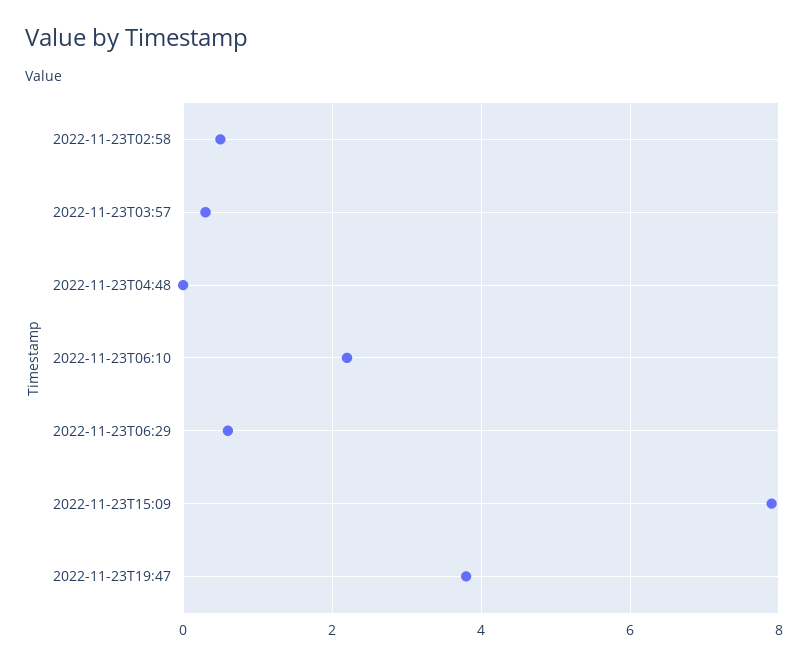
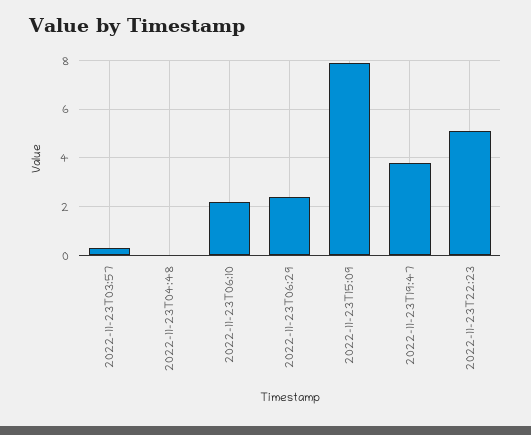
2022-11-23T02:58: 0.5 -> none
2022-11-23T06:29: 0.5 -> 2.5
2022-11-23T22:23: none -> 5

